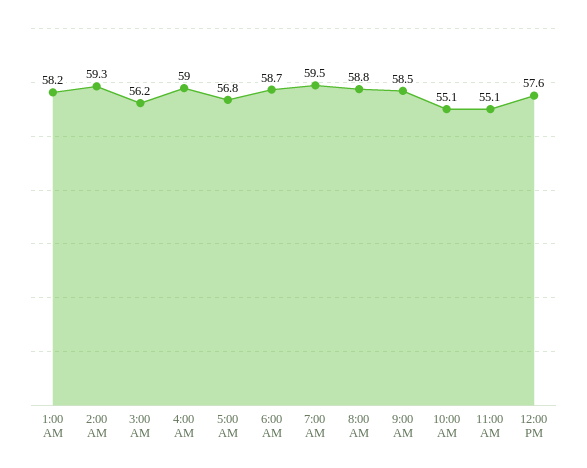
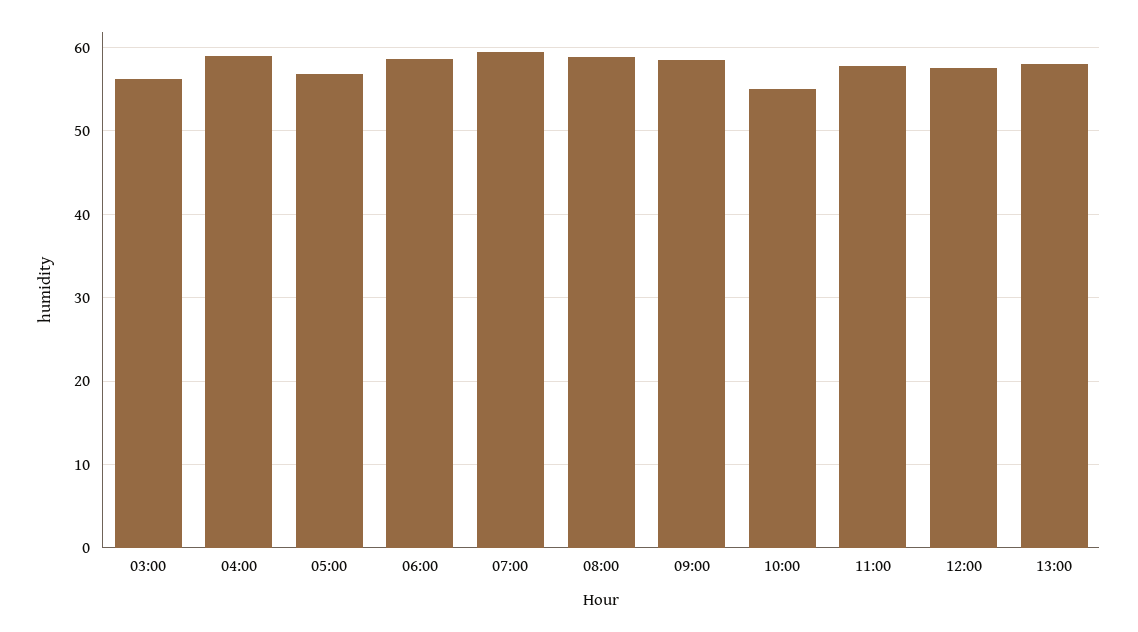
1:00 AM: 58.2 -> none
2:00 AM: 59.3 -> none
11:00 AM: 55.1 -> 58
13:00: none -> 58

